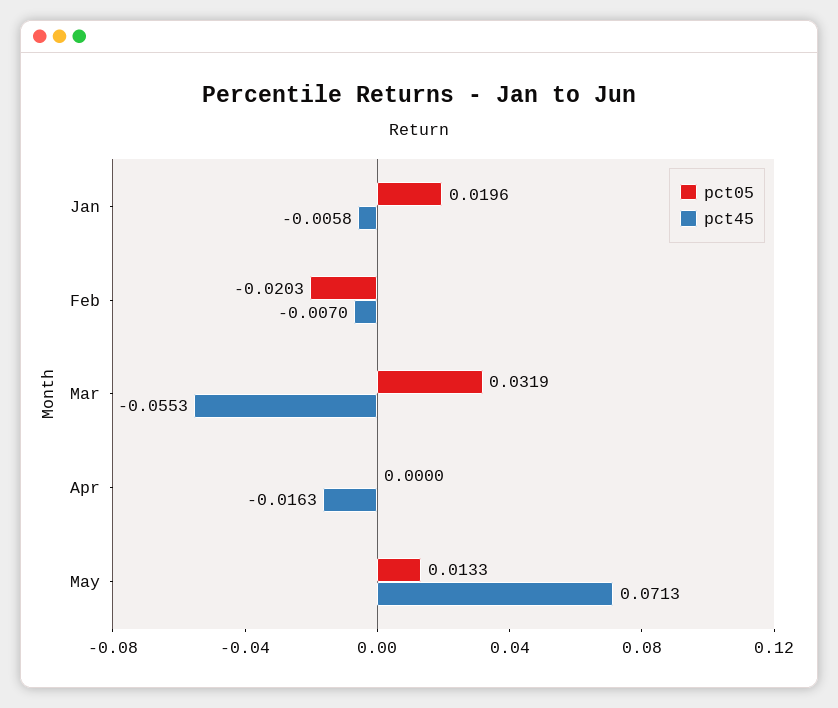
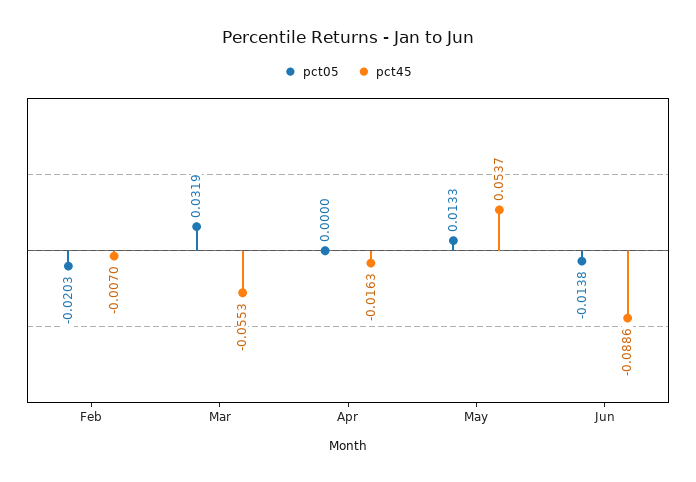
pct05, Jan: 0.0196 -> none
pct45, Jan: -0.0058 -> none
pct45, May: 0.0713 -> 0.0537
pct05, Jun: none -> -0.0138
pct45, Jun: none -> -0.0886

